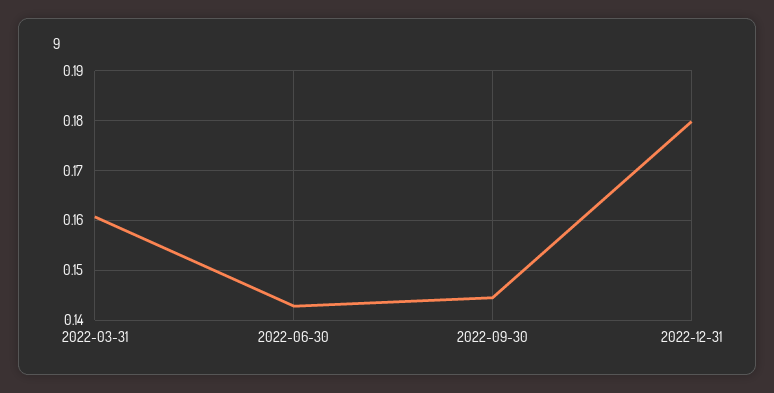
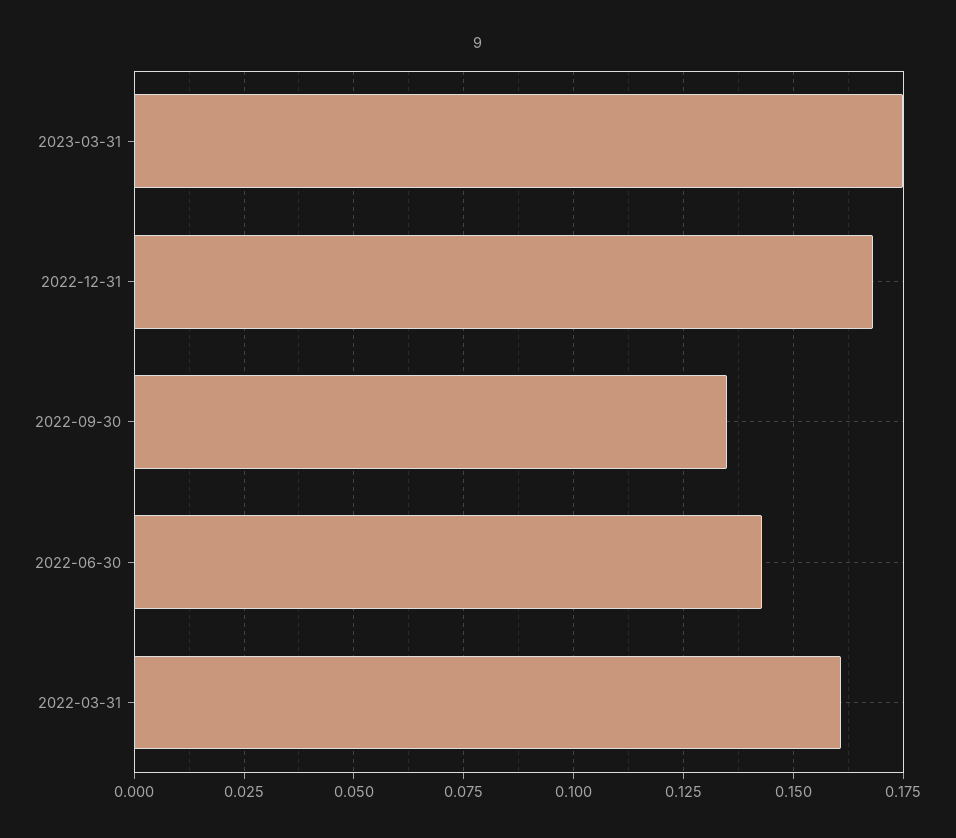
2022-09-30: 0.144 -> 0.135
2022-12-31: 0.18 -> 0.1675
2023-03-31: none -> 0.175

